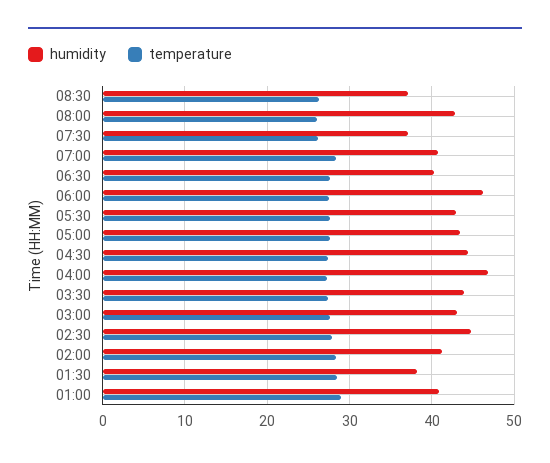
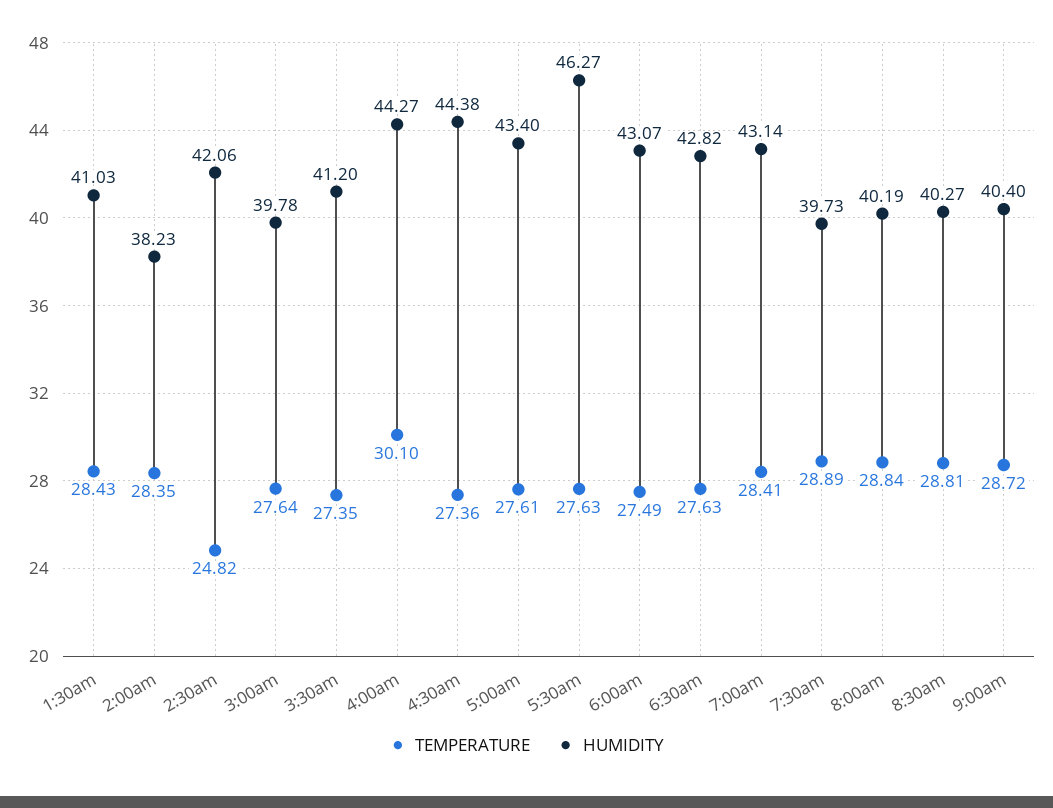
humidity, 08:30: 37 -> 40.27
temperature, 08:30: 26 -> 28.81
humidity, 08:00: 43 -> 40.19
temperature, 08:00: 26 -> 28.84
humidity, 07:30: 37 -> 39.73
temperature, 07:30: 26 -> 28.89
humidity, 07:00: 41 -> 43.14
humidity, 06:30: 40 -> 42.82
humidity, 06:00: 46 -> 43.07
humidity, 05:30: 43 -> 46.27
humidity, 04:00: 47 -> 44.27
temperature, 04:00: 27 -> 30.1
humidity, 03:30: 44 -> 41.2
humidity, 03:00: 43 -> 39.78
humidity, 02:30: 45 -> 42.06
temperature, 02:30: 28 -> 24.82
humidity, 02:00: 41 -> 38.23
humidity, 01:30: 38 -> 41.03
humidity, 01:00: 41 -> none
temperature, 01:00: 29 -> none
temperature, 9:00am: none -> 28.72
humidity, 9:00am: none -> 40.4

